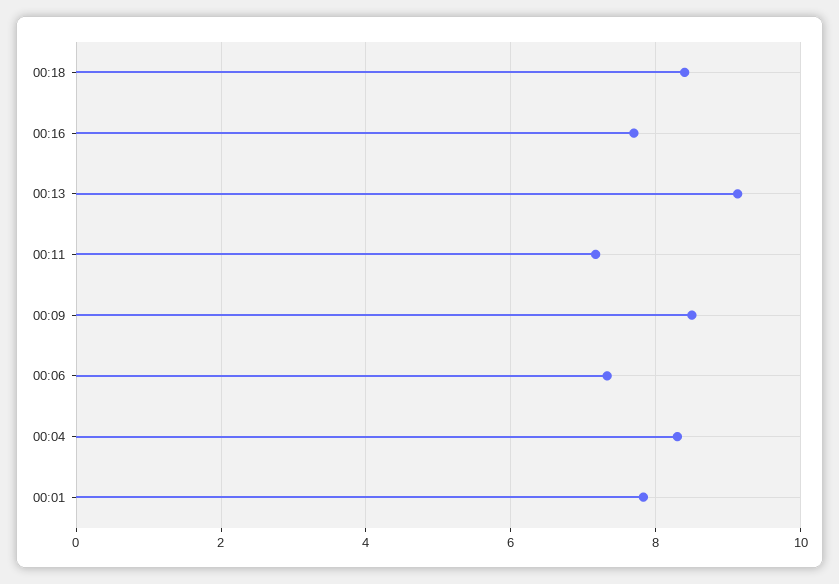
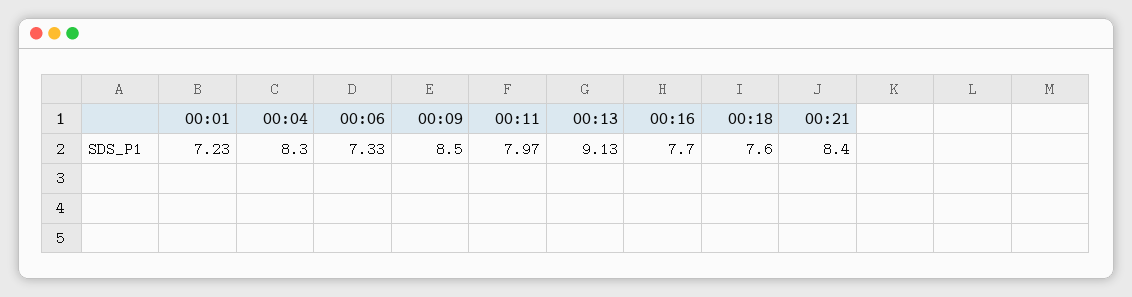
00:18: 8.4 -> 7.6
00:11: 7.2 -> 7.97
00:01: 7.8 -> 7.23
00:21: none -> 8.4

